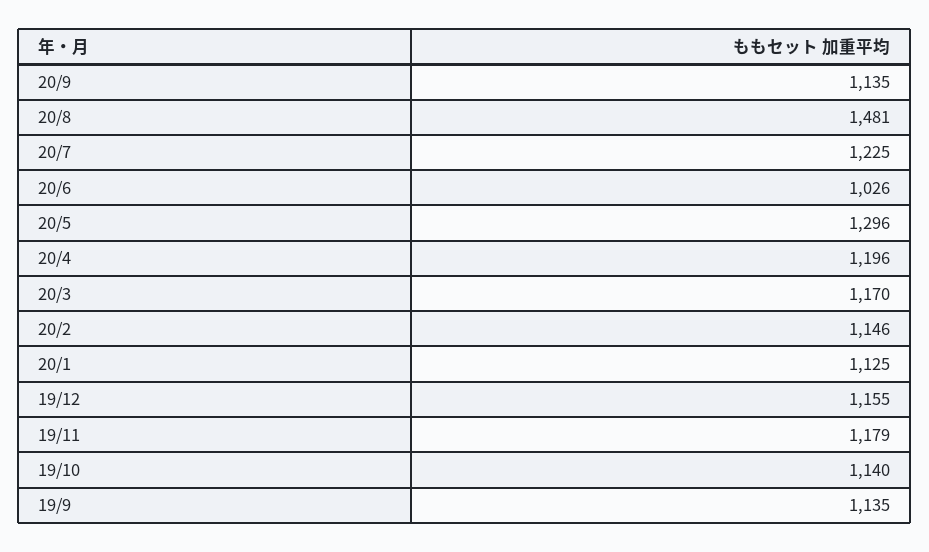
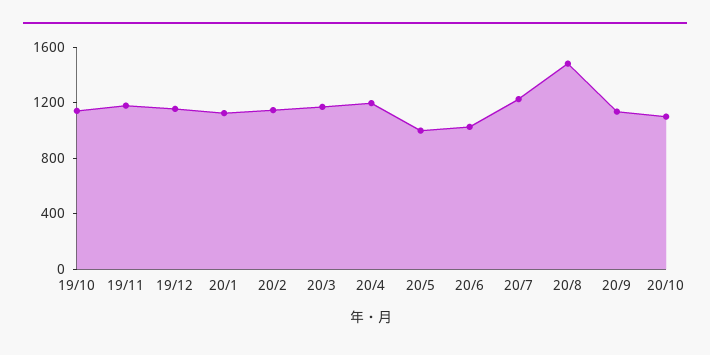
20/5: 1296 -> 1000
19/9: 1135 -> none
20/10: none -> 1100

